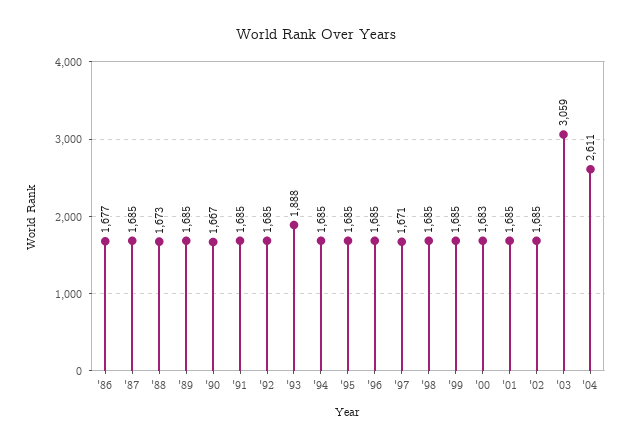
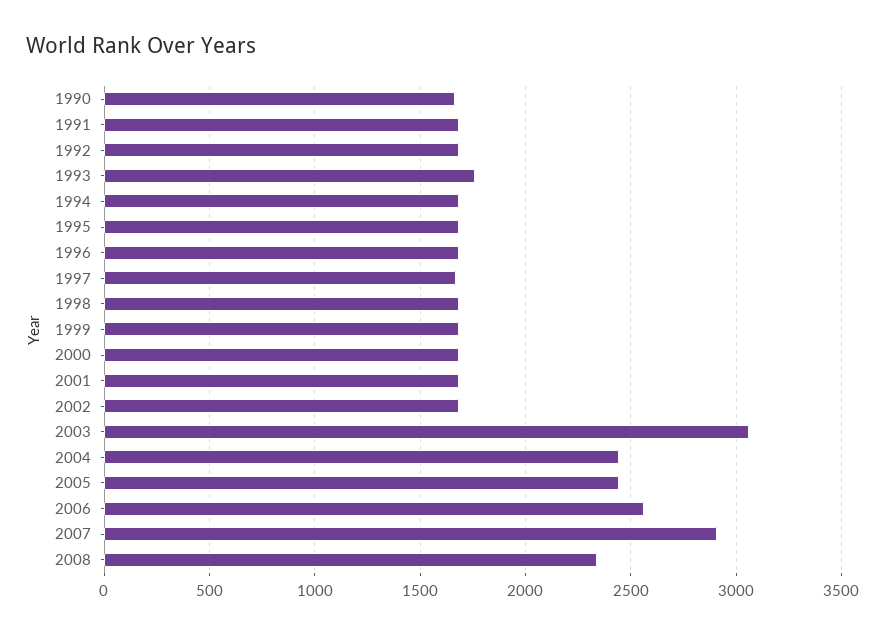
'86: 1677 -> none
'87: 1685 -> none
'88: 1673 -> none
'89: 1685 -> none
'93: 1888 -> 1750
'04: 2611 -> 2450
2005: none -> 2450
2006: none -> 2550
2007: none -> 2900
2008: none -> 2350

